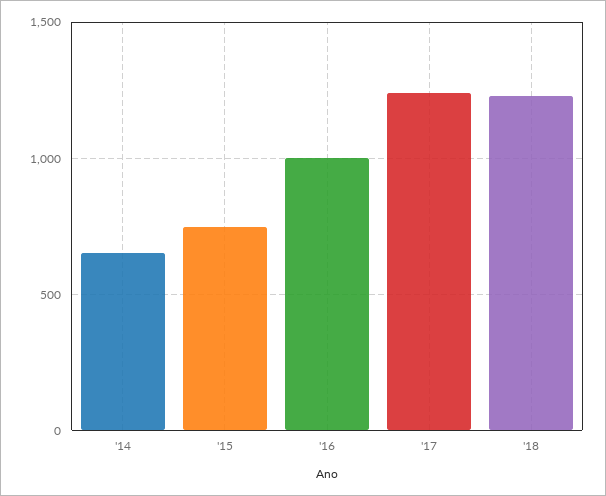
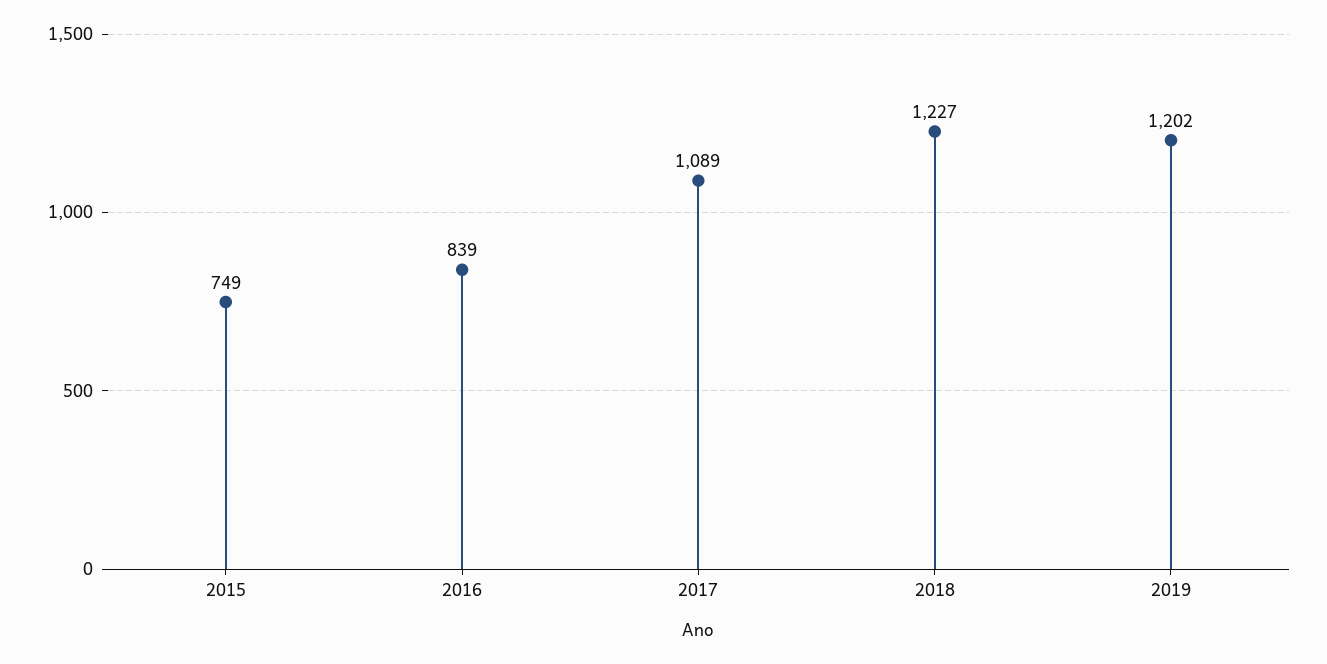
'14: 650 -> none
'16: 1000 -> 839
'17: 1250 -> 1089
2019: none -> 1202

